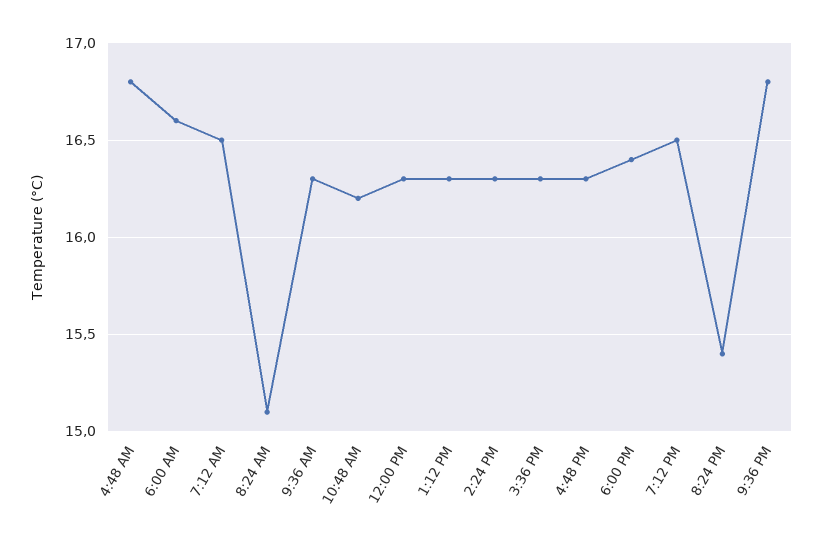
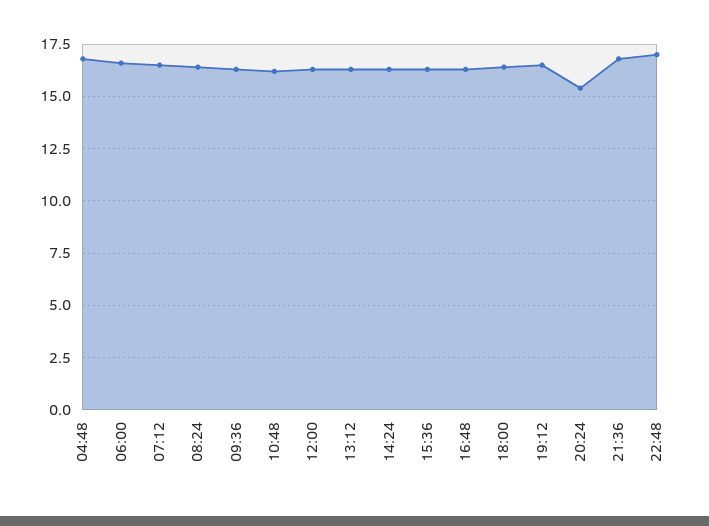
8:24 AM: 15.1 -> 16.5
22:48: none -> 17

